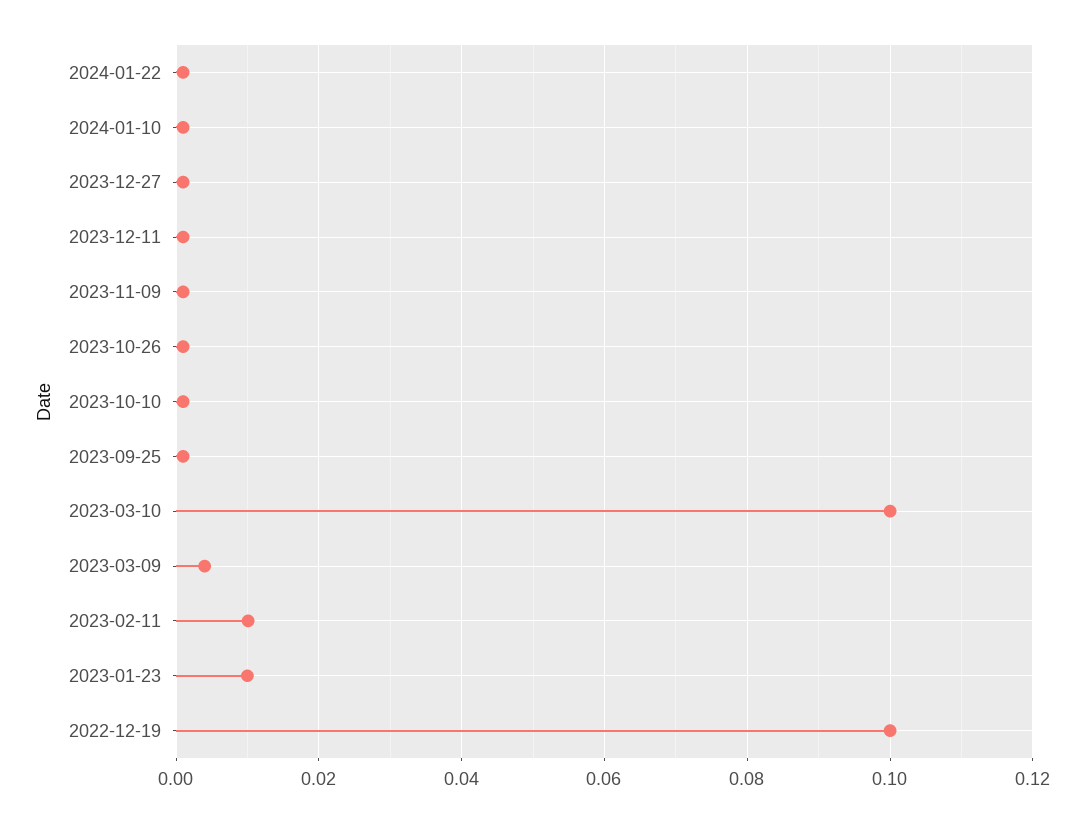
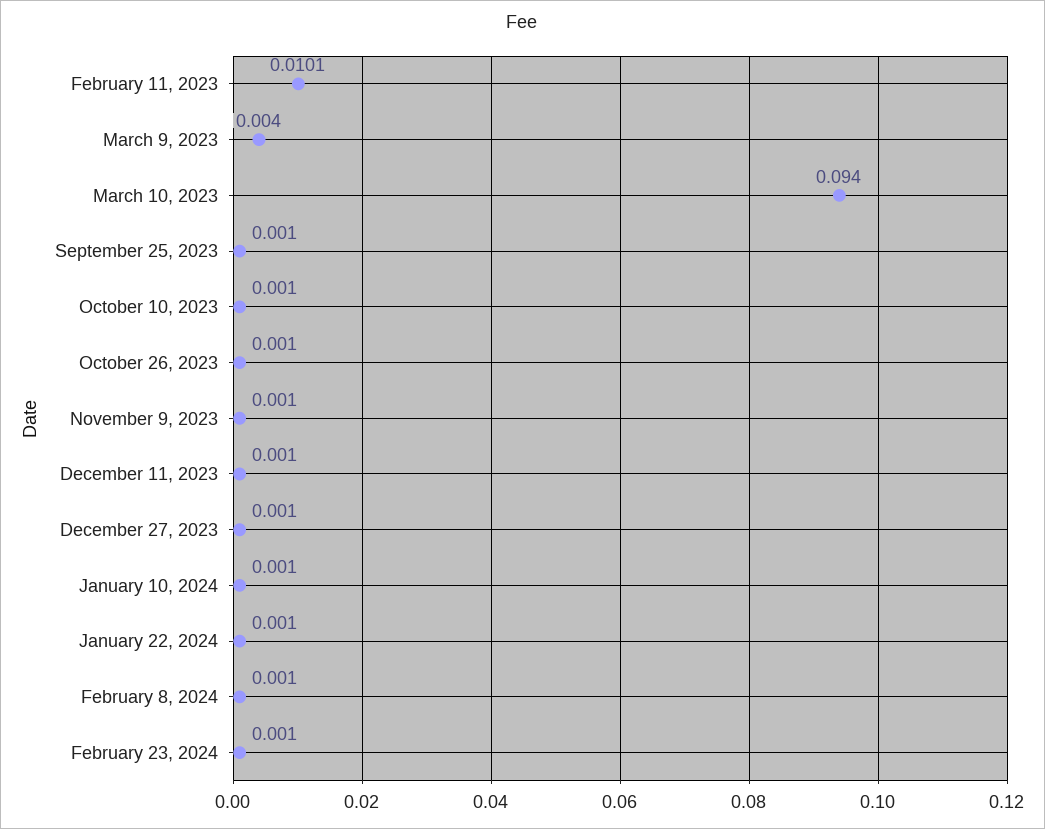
2023-03-10: 0.1 -> 0.094
2023-01-23: 0.01 -> none
2022-12-19: 0.1 -> none
February 8, 2024: none -> 0.001
February 23, 2024: none -> 0.001

